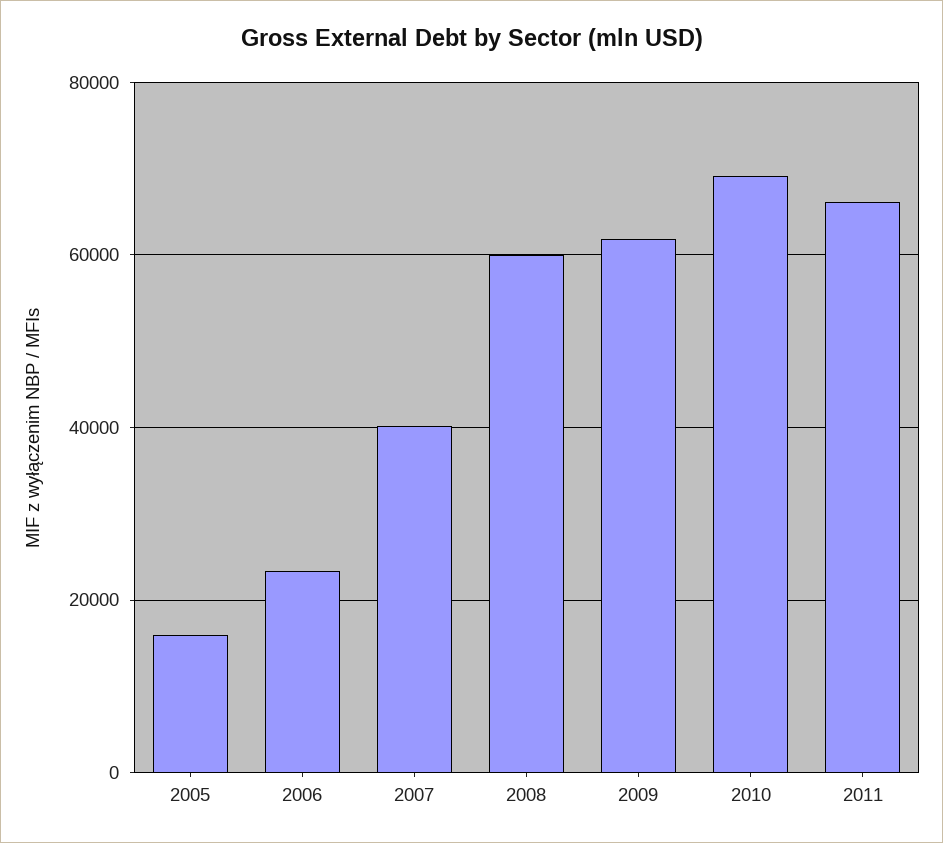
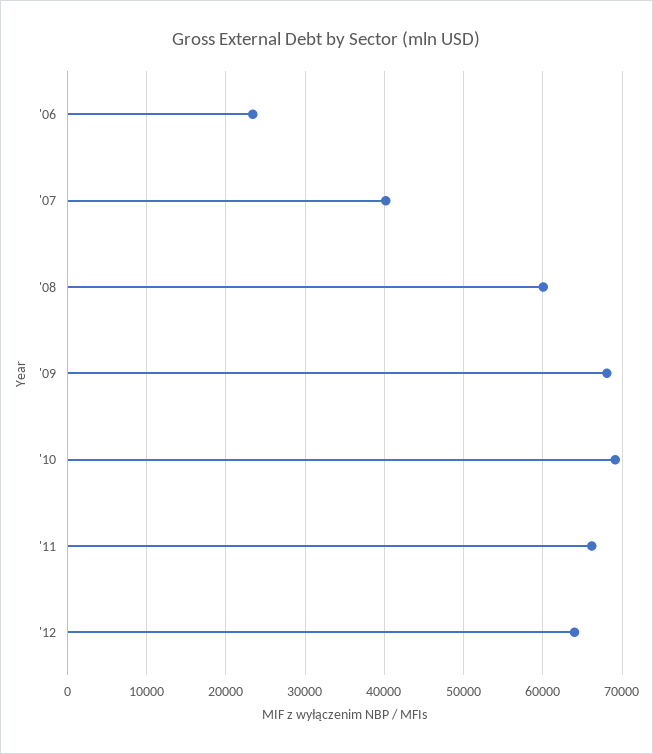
2005: 16000 -> none
2009: 62000 -> 68000
'12: none -> 64000

